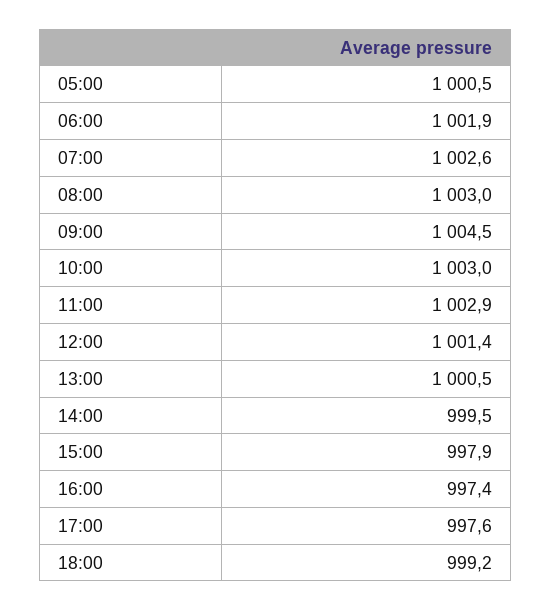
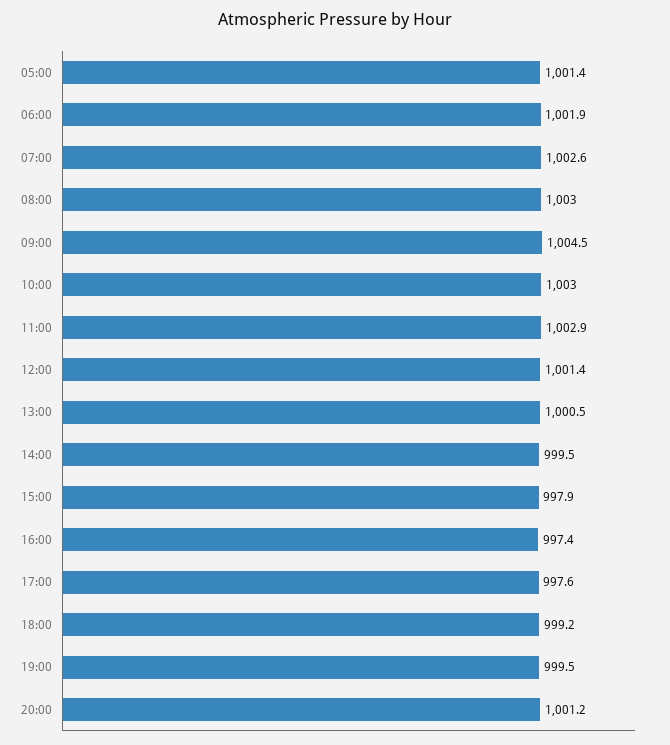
05:00: 1000.5 -> 1001.4
19:00: none -> 999.5
20:00: none -> 1001.2

